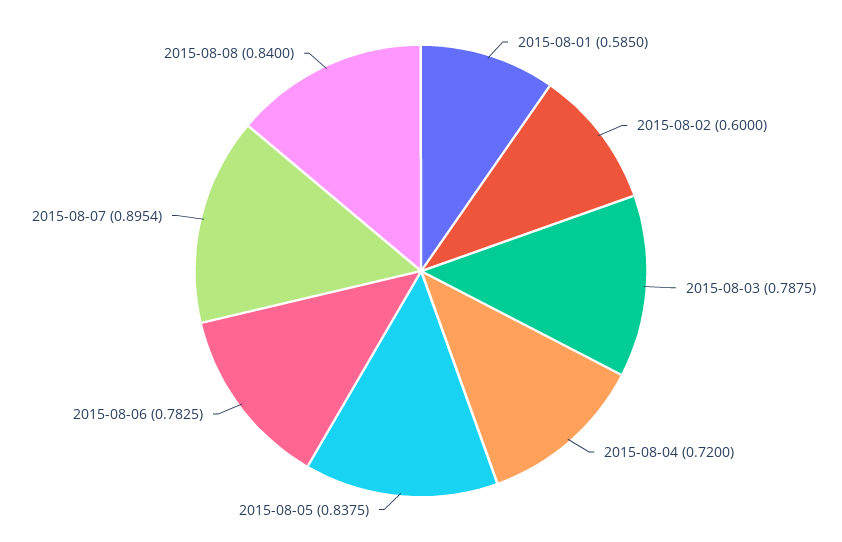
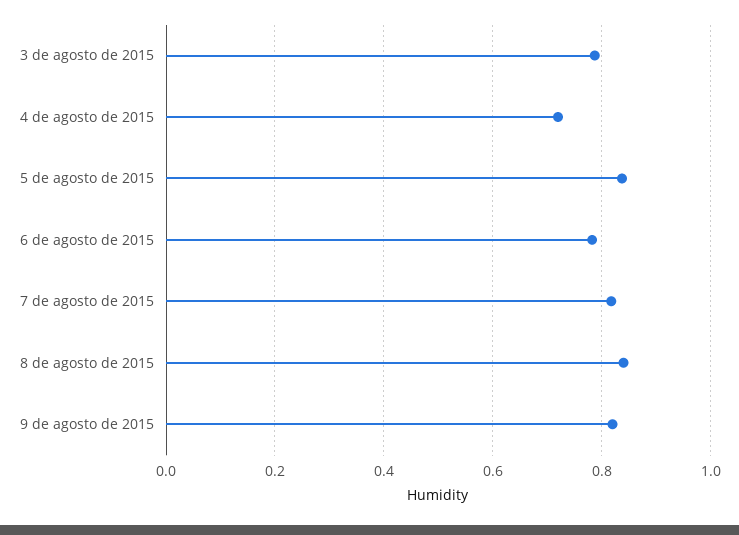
2015-08-01: 0.585 -> none
2015-08-02: 0.6 -> none
2015-08-07: 0.8954 -> 0.82
9 de agosto de 2015: none -> 0.82

